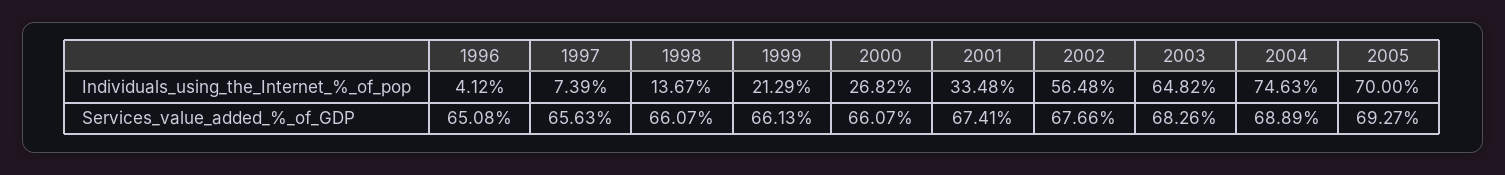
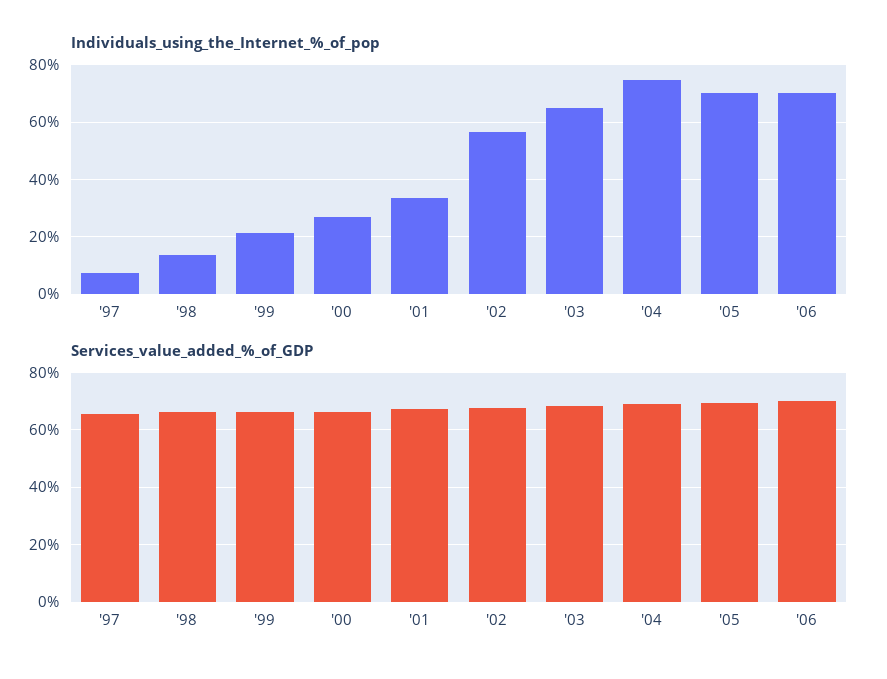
Individuals_using_the_Internet_%_of_pop, 1996: 4.12 -> none
Services_value_added_%_of_GDP, 1996: 65.08 -> none
Individuals_using_the_Internet_%_of_pop, '06: none -> 70
Services_value_added_%_of_GDP, '06: none -> 70

